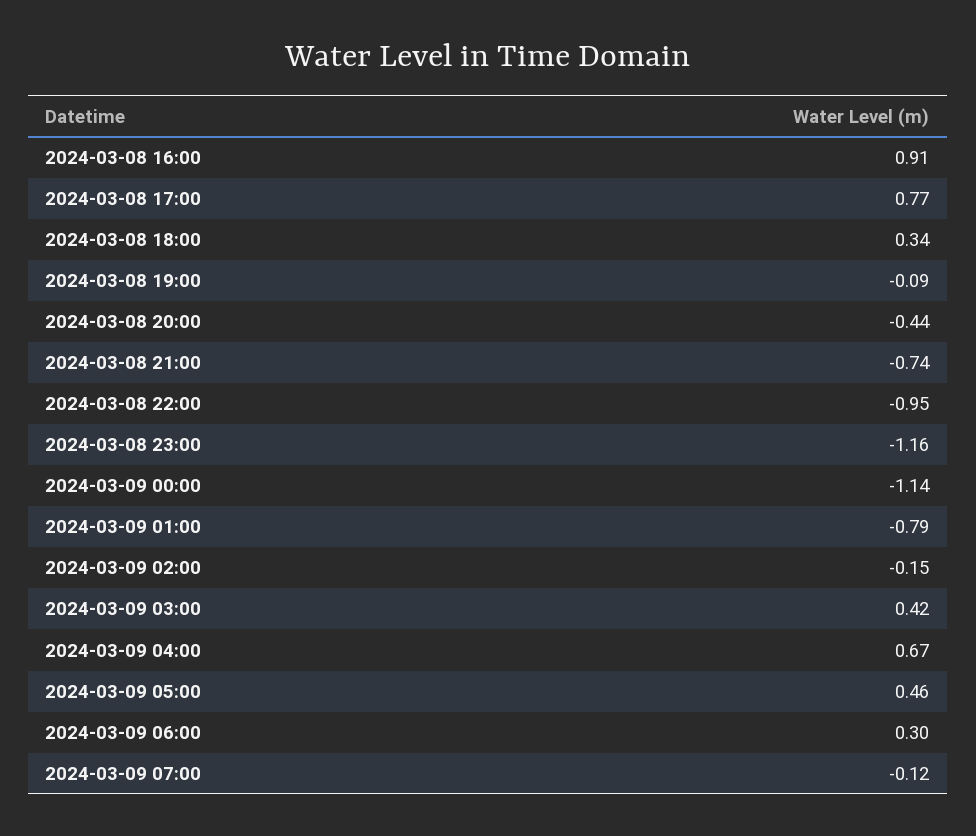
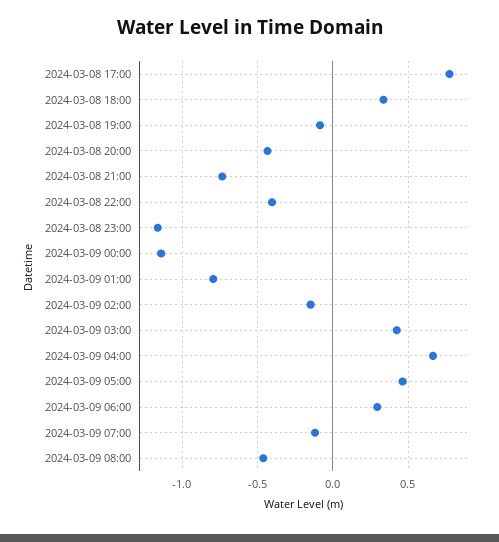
2024-03-08 16:00: 0.91 -> none
2024-03-08 22:00: -0.95 -> -0.4
2024-03-09 08:00: none -> -0.45

